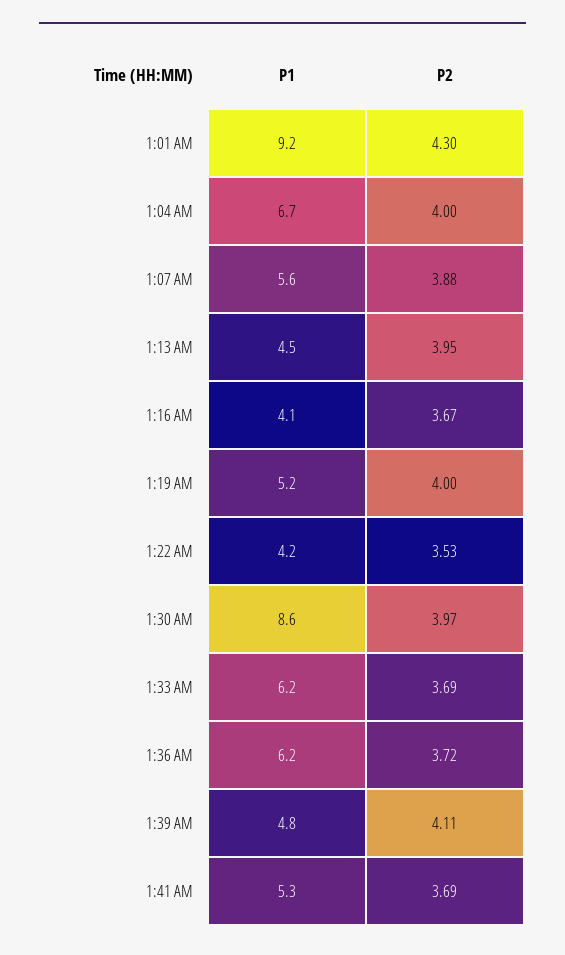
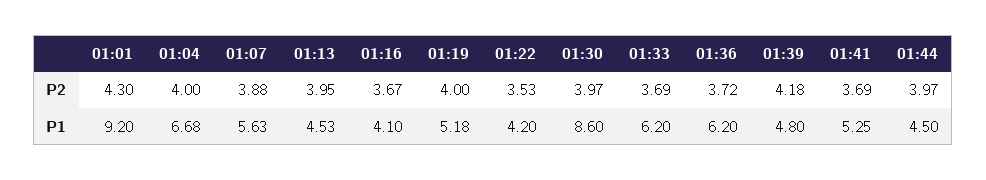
P2, 1:39 AM: 4.11 -> 4.18
P2, 01:44: none -> 3.97
P1, 01:44: none -> 4.5

